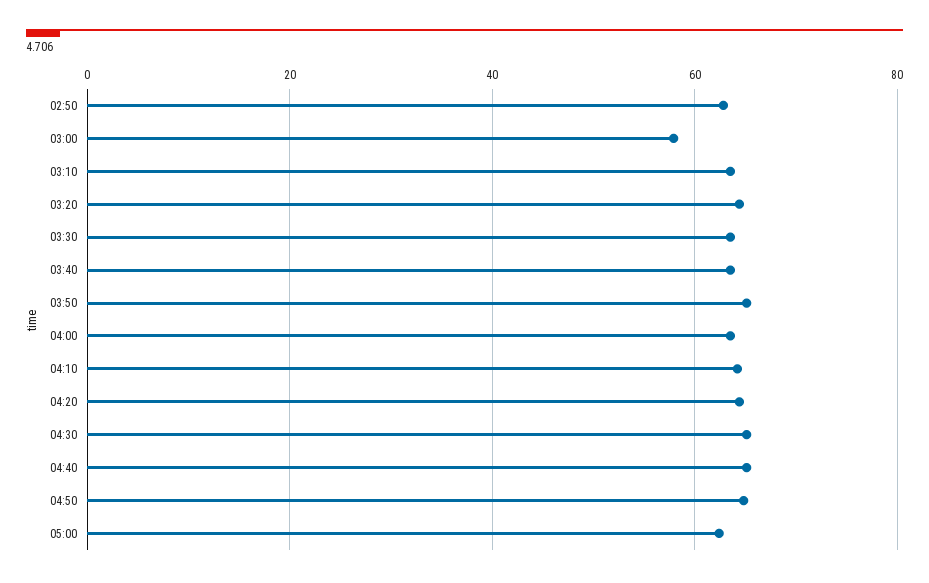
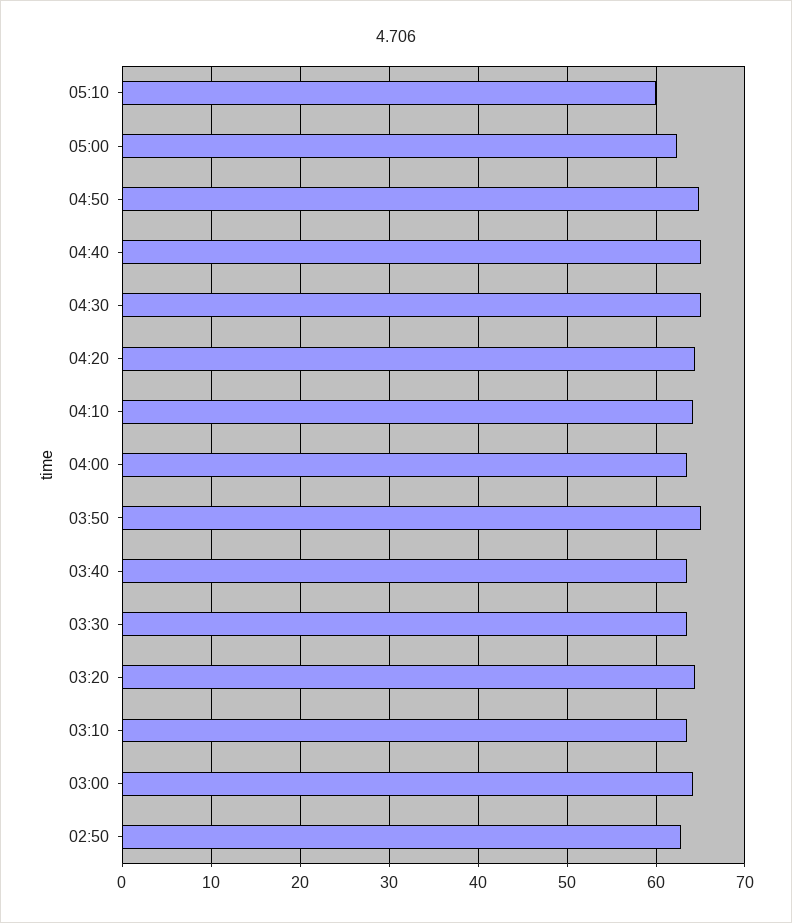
03:00: 58 -> 64
05:10: none -> 60

